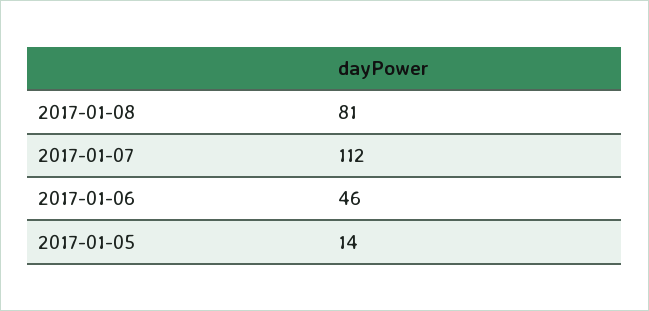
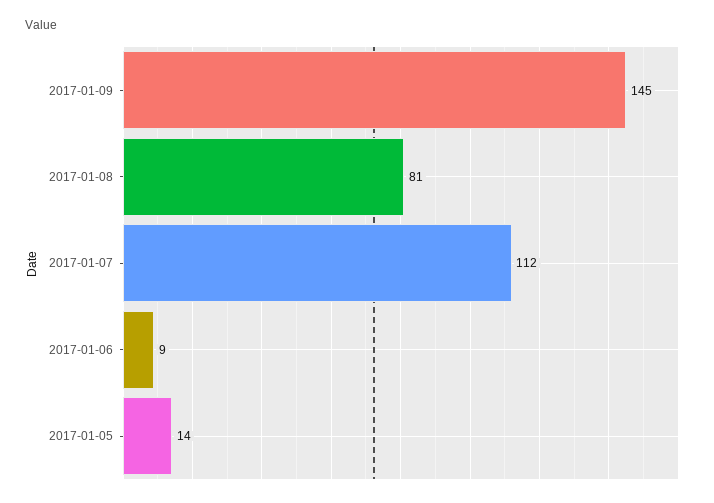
2017-01-06: 46 -> 9
2017-01-09: none -> 145

